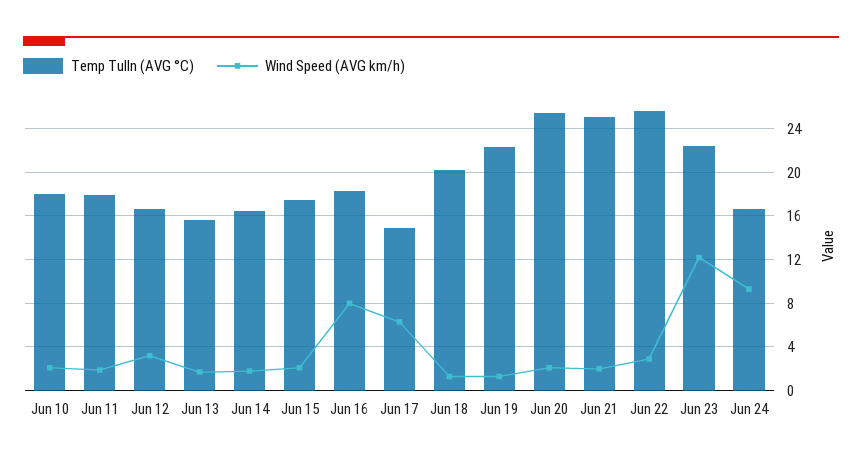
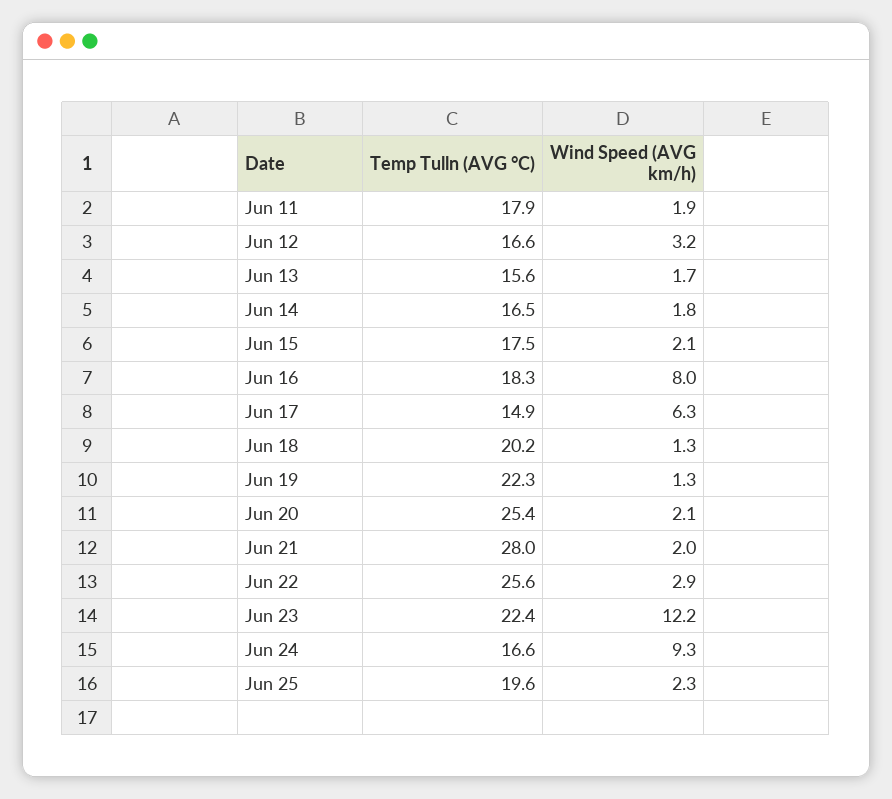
Temp Tulln (AVG °C), Jun 10: 18 -> none
Wind Speed (AVG km/h), Jun 10: 2 -> none
Temp Tulln (AVG °C), Jun 21: 25 -> 28
Temp Tulln (AVG °C), Jun 25: none -> 19.6
Wind Speed (AVG km/h), Jun 25: none -> 2.3

